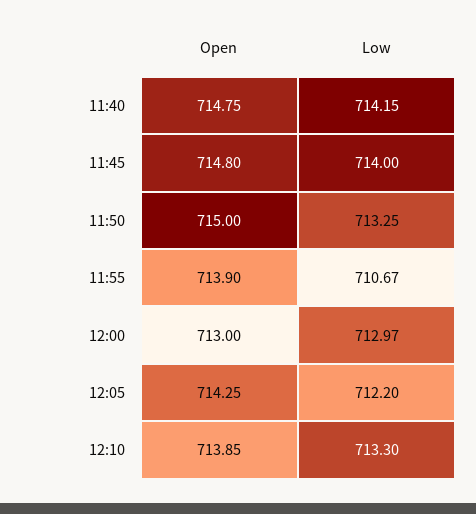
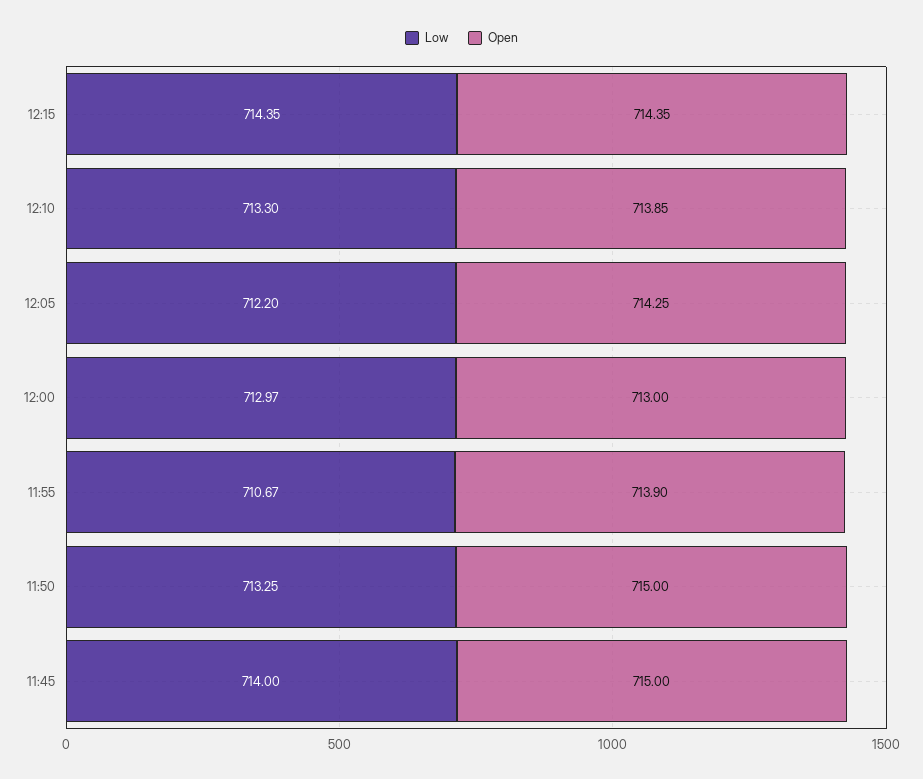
Open, 11:40: 714.75 -> none
Low, 11:40: 714.15 -> none
Open, 11:45: 714.8 -> 715
Low, 12:15: none -> 714.35
Open, 12:15: none -> 714.35

